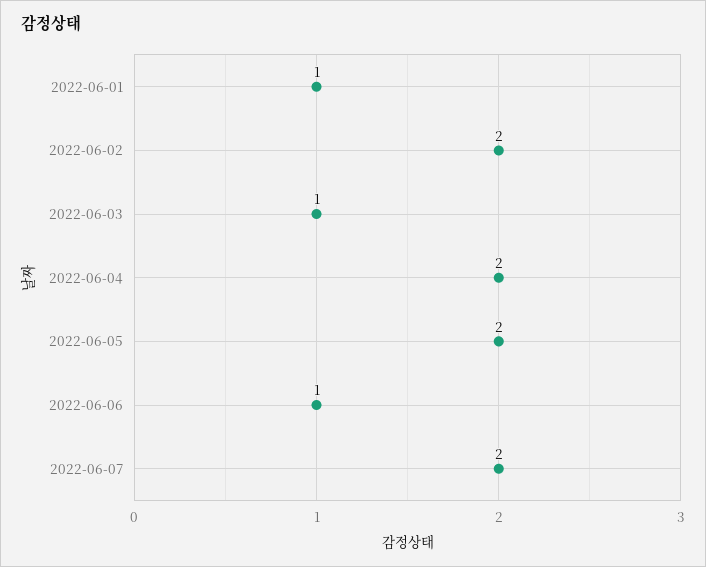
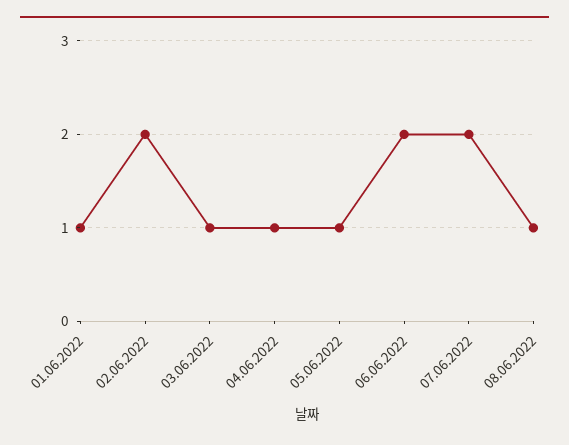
2022-06-04: 2 -> 1
2022-06-05: 2 -> 1
2022-06-06: 1 -> 2
08.06.2022: none -> 1

